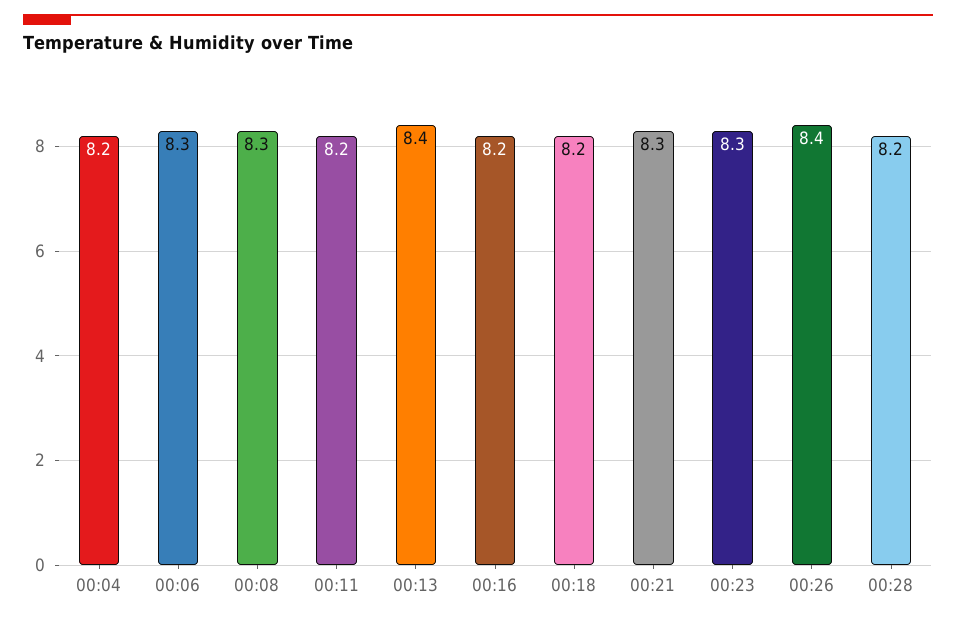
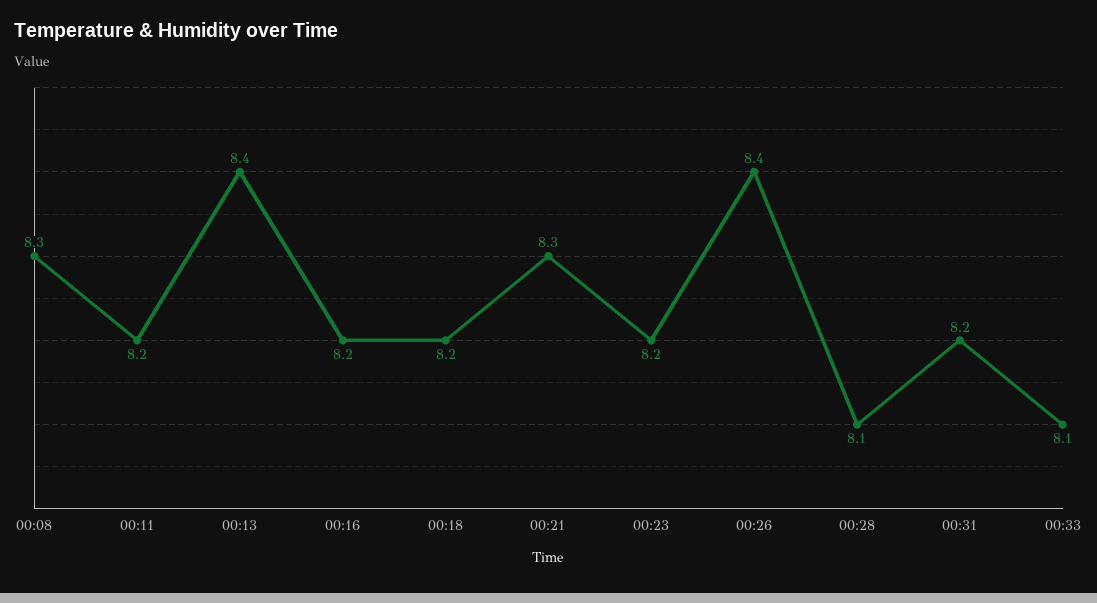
00:04: 8.2 -> none
00:06: 8.3 -> none
00:23: 8.3 -> 8.2
00:28: 8.2 -> 8.1
00:31: none -> 8.2
00:33: none -> 8.1

